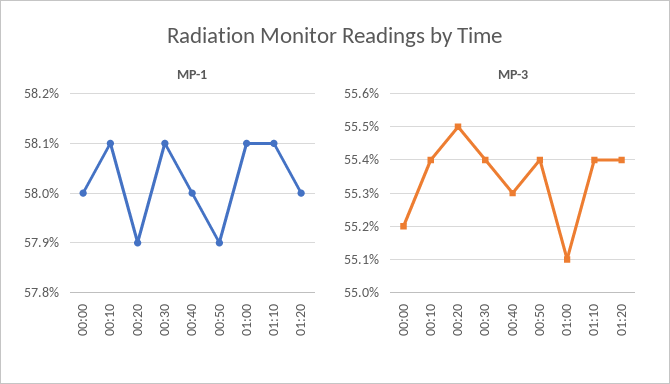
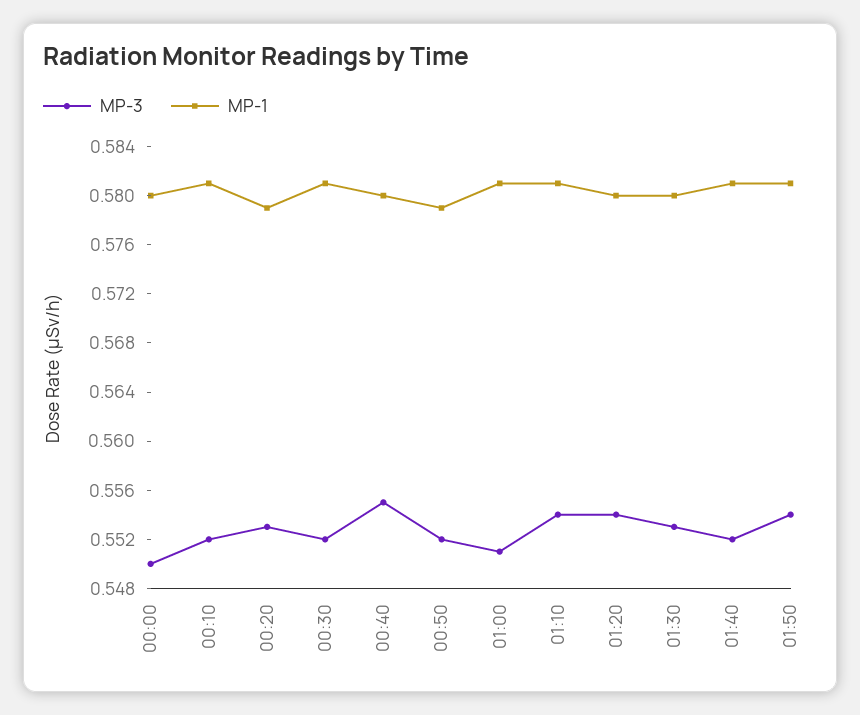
MP-3, 00:00: 0.552 -> 0.55
MP-3, 00:10: 0.554 -> 0.552
MP-3, 00:20: 0.555 -> 0.553
MP-3, 00:30: 0.554 -> 0.552
MP-3, 00:40: 0.553 -> 0.555
MP-3, 00:50: 0.554 -> 0.552
MP-3, 01:30: none -> 0.553
MP-1, 01:30: none -> 0.58
MP-3, 01:40: none -> 0.552
MP-1, 01:40: none -> 0.581
MP-3, 01:50: none -> 0.554
MP-1, 01:50: none -> 0.581

